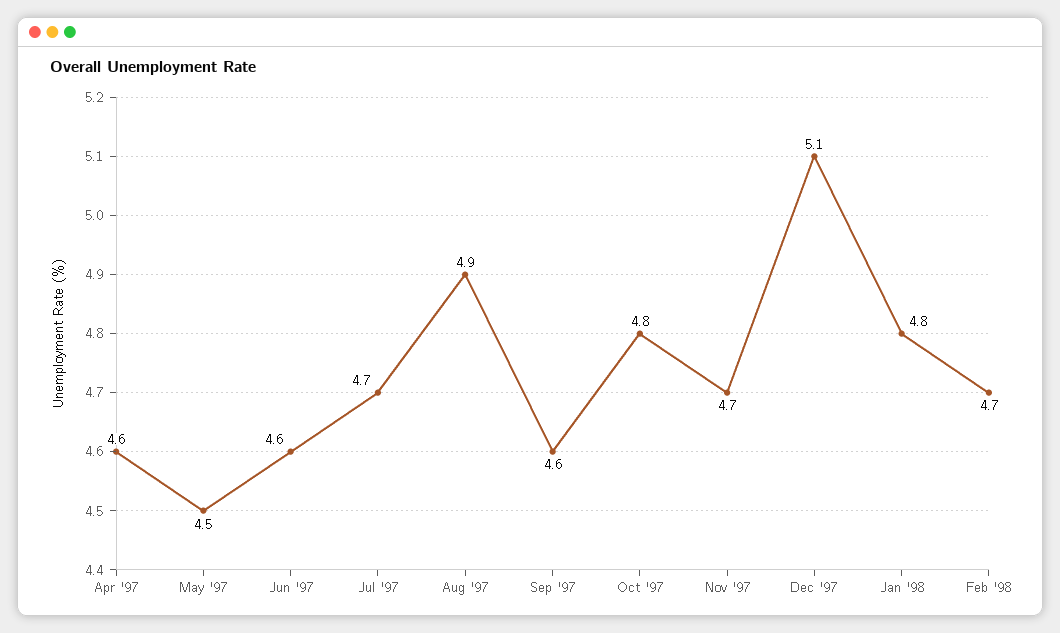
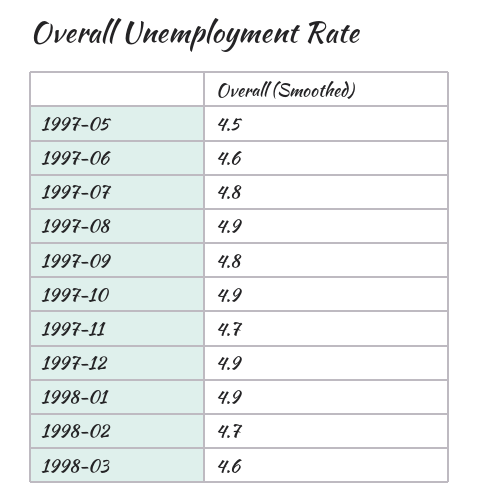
Apr '97: 4.6 -> none
Jul '97: 4.7 -> 4.8
Sep '97: 4.6 -> 4.8
Oct '97: 4.8 -> 4.9
Dec '97: 5.1 -> 4.9
Jan '98: 4.8 -> 4.9
1998-03: none -> 4.6

